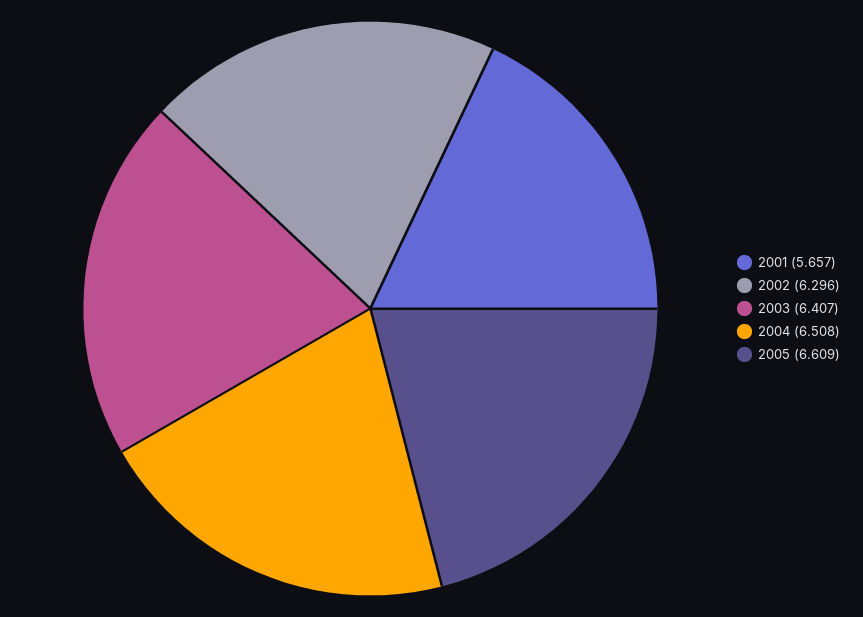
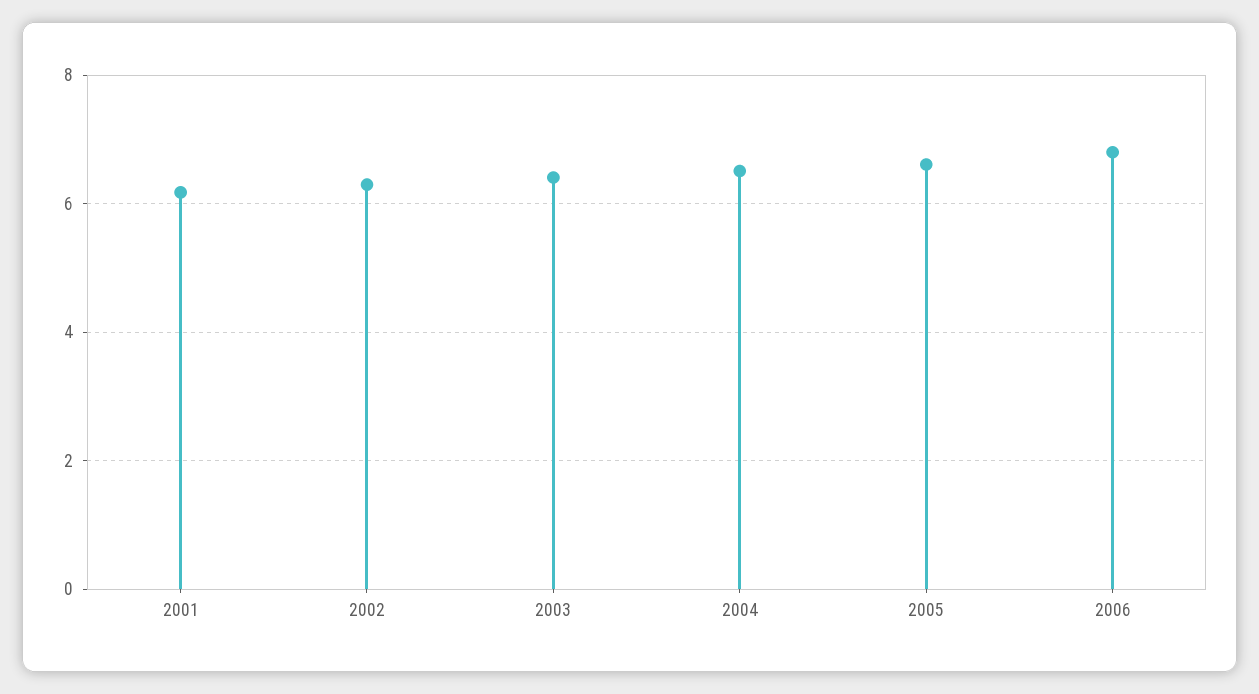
2001: 5.657 -> 6.2
2006: none -> 6.8

